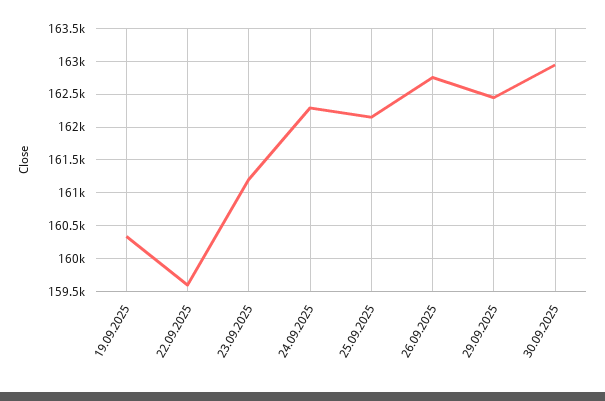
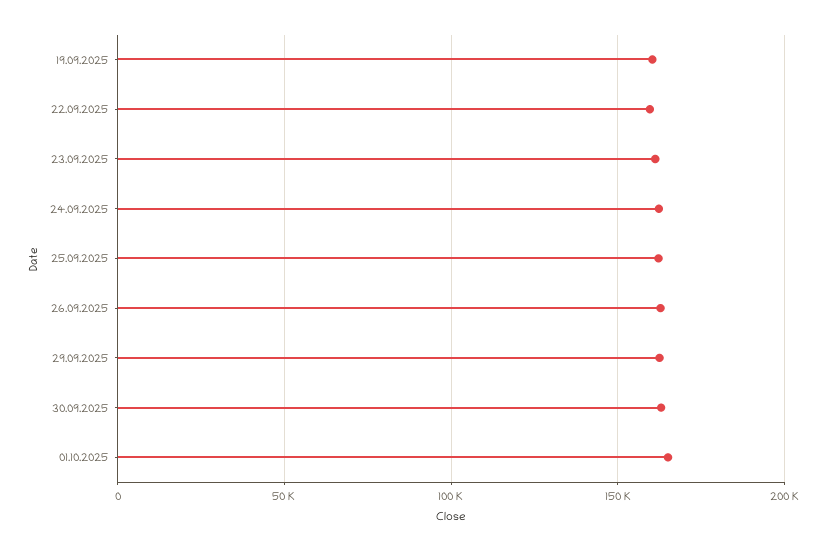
01.10.2025: none -> 165000

